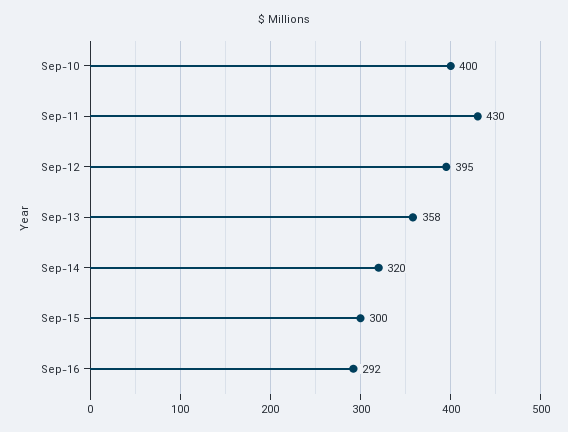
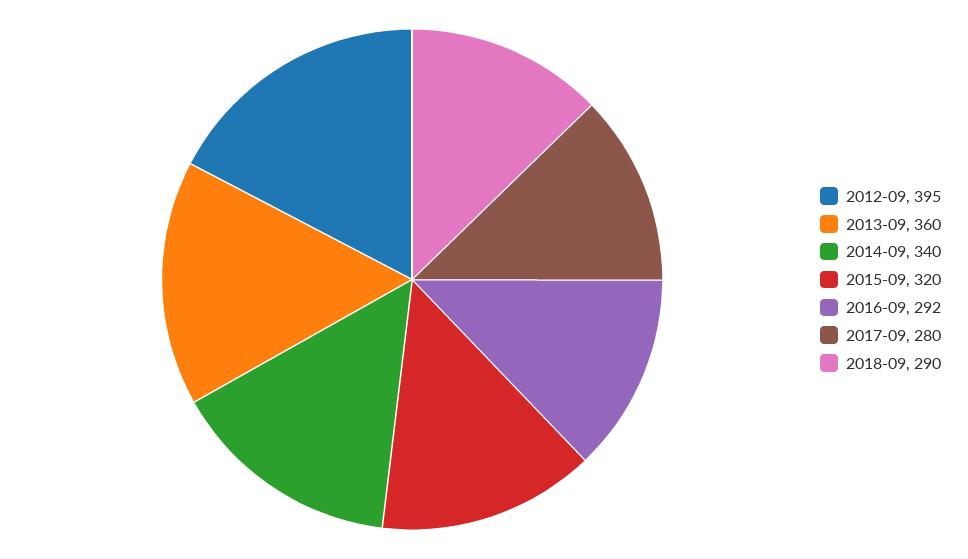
Sep-10: 400 -> none
Sep-11: 430 -> none
Sep-13: 358 -> 360
Sep-14: 320 -> 340
Sep-15: 300 -> 320
2017-09: none -> 280
2018-09: none -> 290

